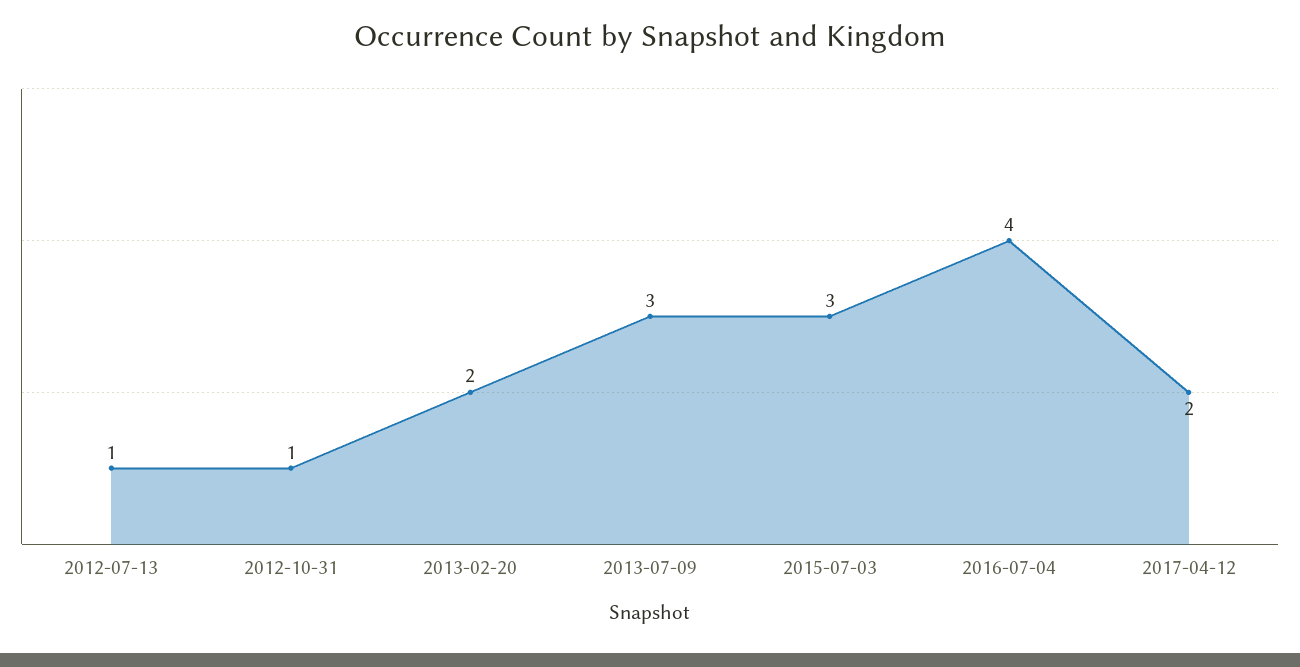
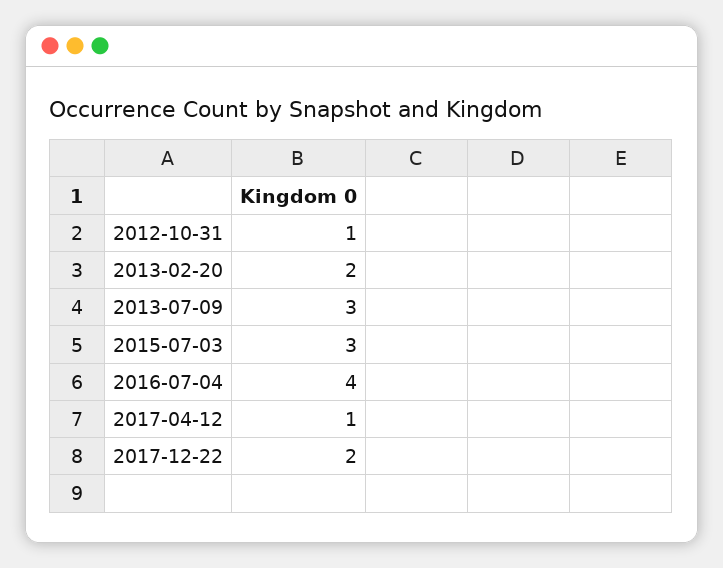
2012-07-13: 1 -> none
2017-04-12: 2 -> 1
2017-12-22: none -> 2

